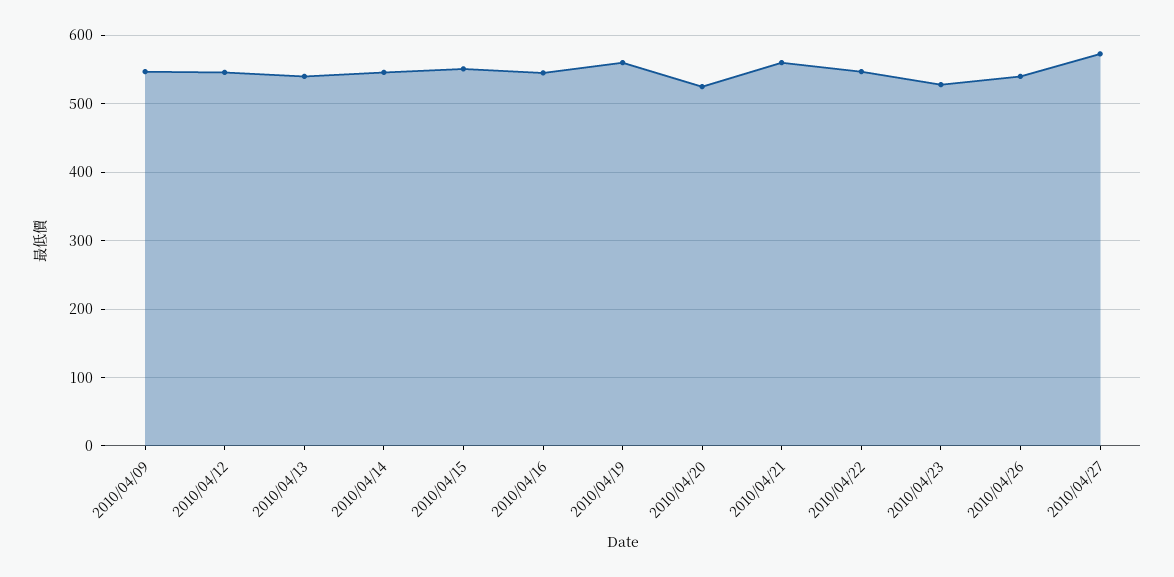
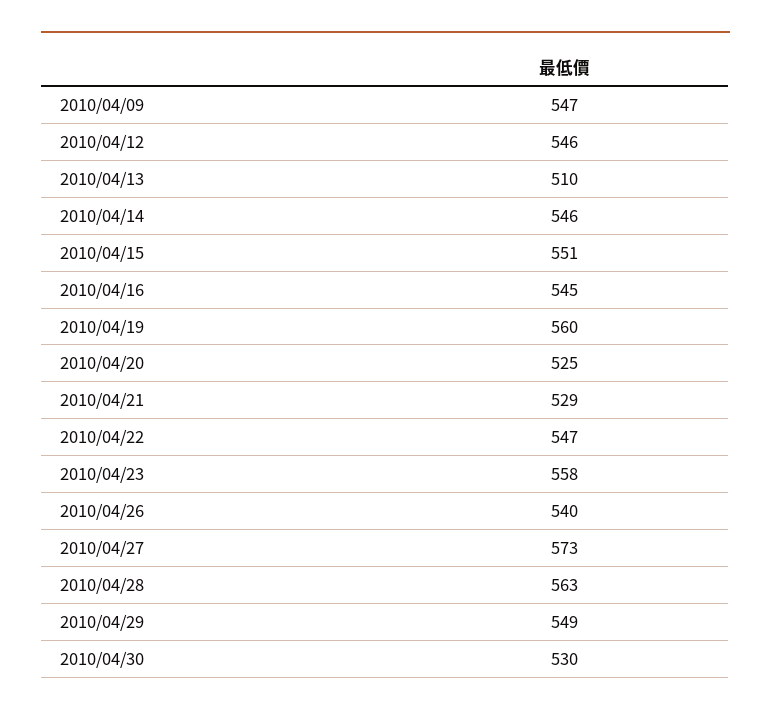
2010/04/13: 540 -> 510
2010/04/21: 560 -> 529
2010/04/23: 530 -> 558
2010/04/28: none -> 563
2010/04/29: none -> 549
2010/04/30: none -> 530

